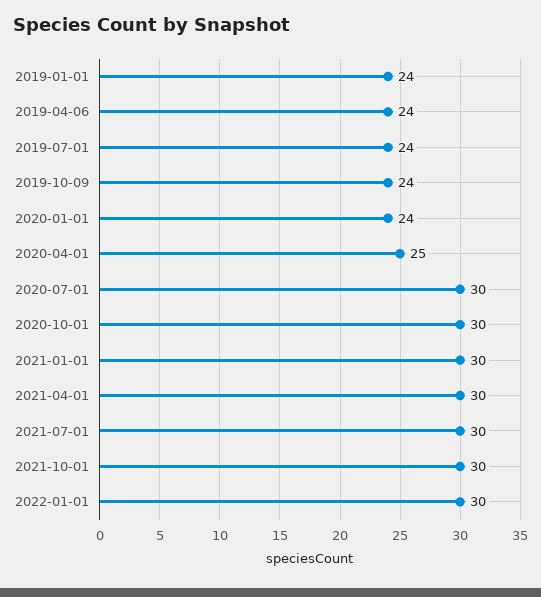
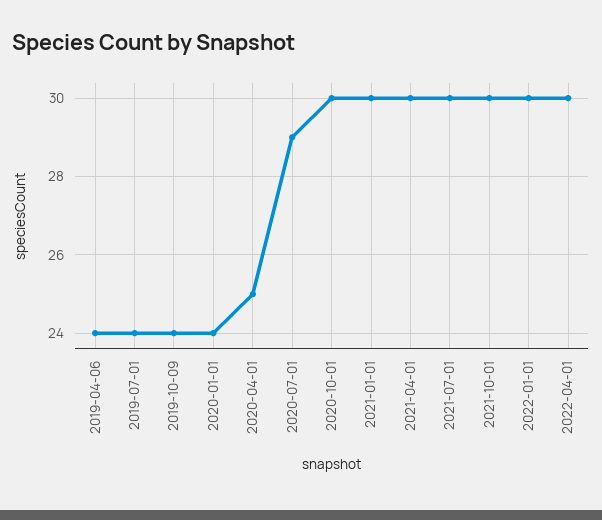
2019-01-01: 24 -> none
2020-07-01: 30 -> 29
2022-04-01: none -> 30

